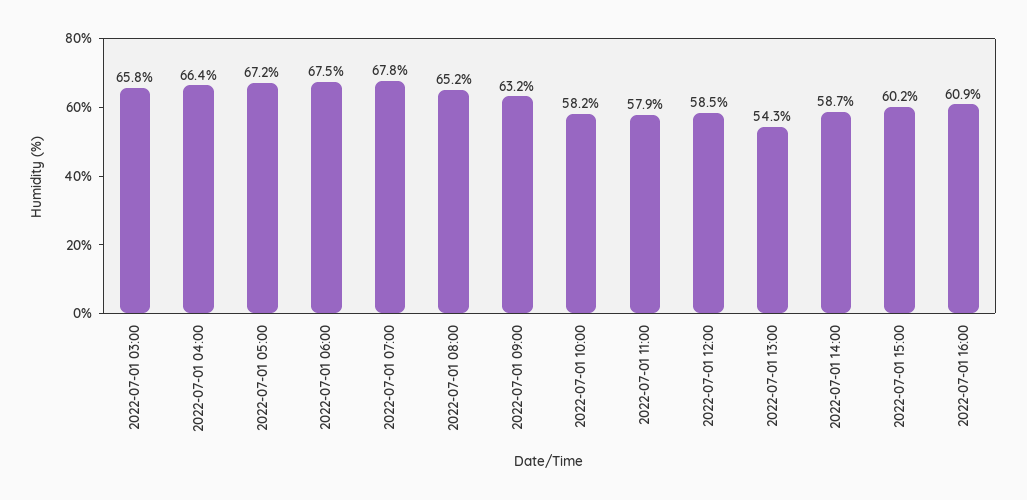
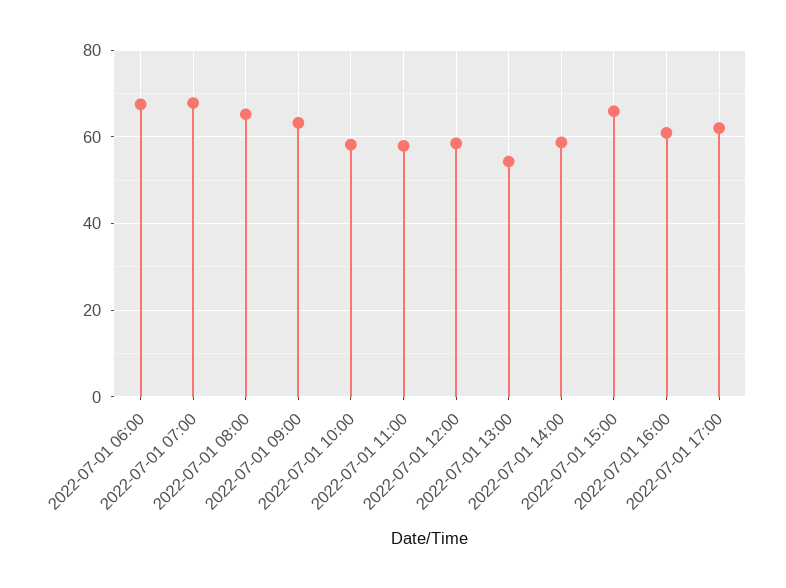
2022-07-01 03:00: 65.8 -> none
2022-07-01 04:00: 66.4 -> none
2022-07-01 05:00: 67.2 -> none
2022-07-01 15:00: 60.2 -> 66
2022-07-01 17:00: none -> 62

